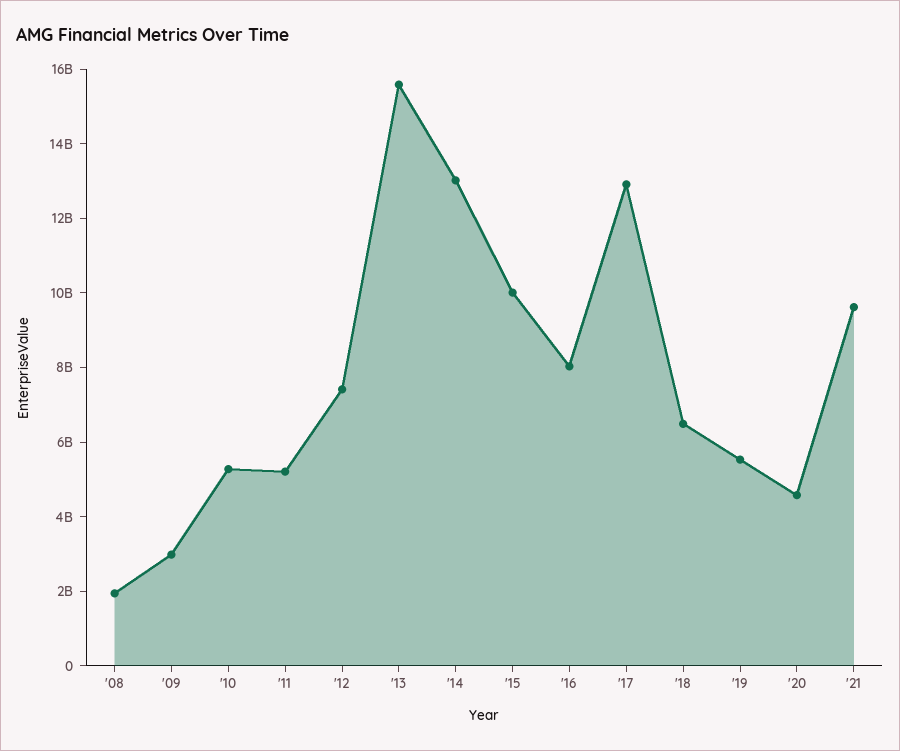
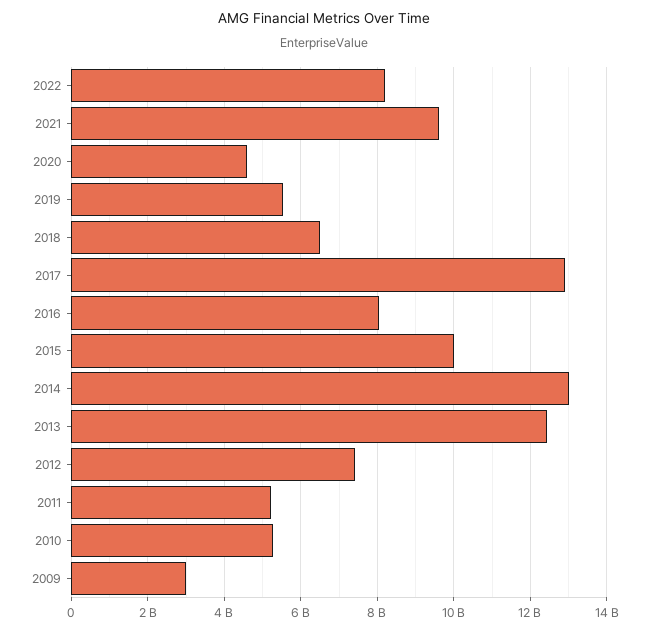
'08: 2000000000 -> none
'13: 15500000000 -> 12400000000
2022: none -> 8200000000

